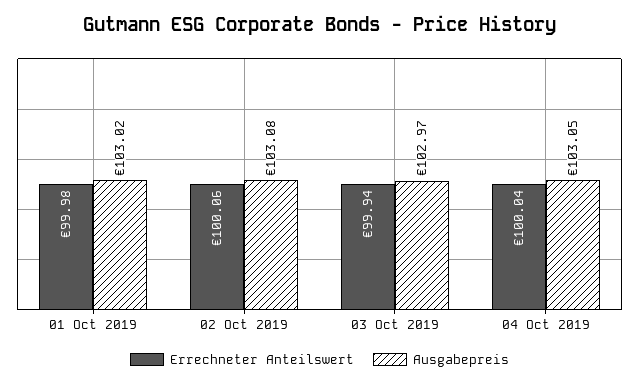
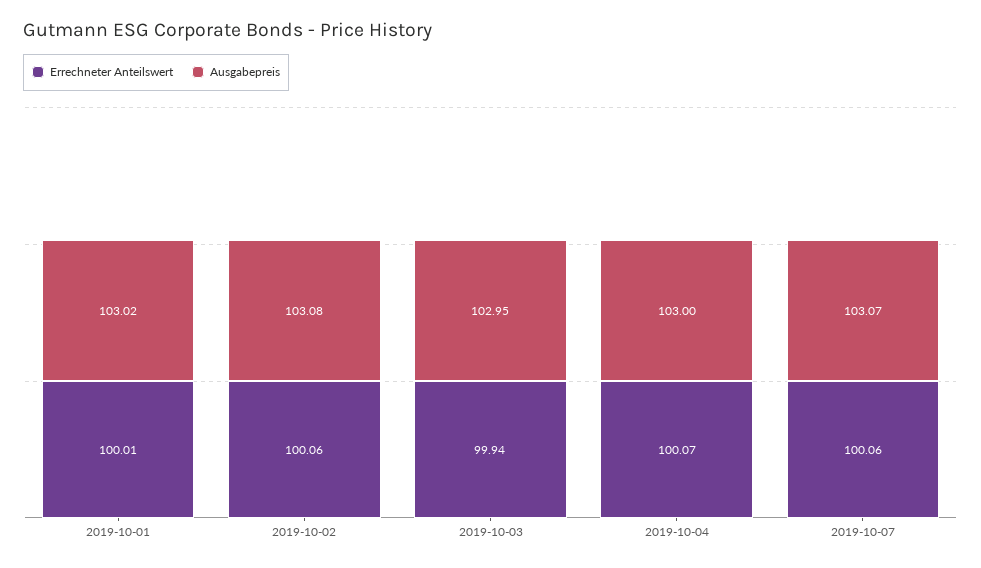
Errechneter Anteilswert, 01 Oct 2019: 99.98 -> 100.01
Ausgabepreis, 03 Oct 2019: 102.97 -> 102.95
Errechneter Anteilswert, 04 Oct 2019: 100.04 -> 100.07
Ausgabepreis, 04 Oct 2019: 103.05 -> 103
Errechneter Anteilswert, 2019-10-07: none -> 100.06
Ausgabepreis, 2019-10-07: none -> 103.07

